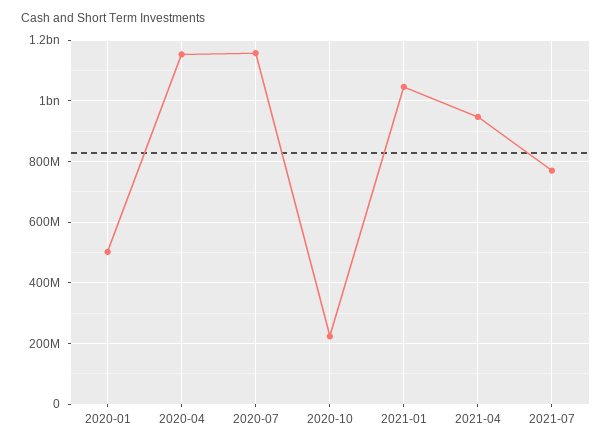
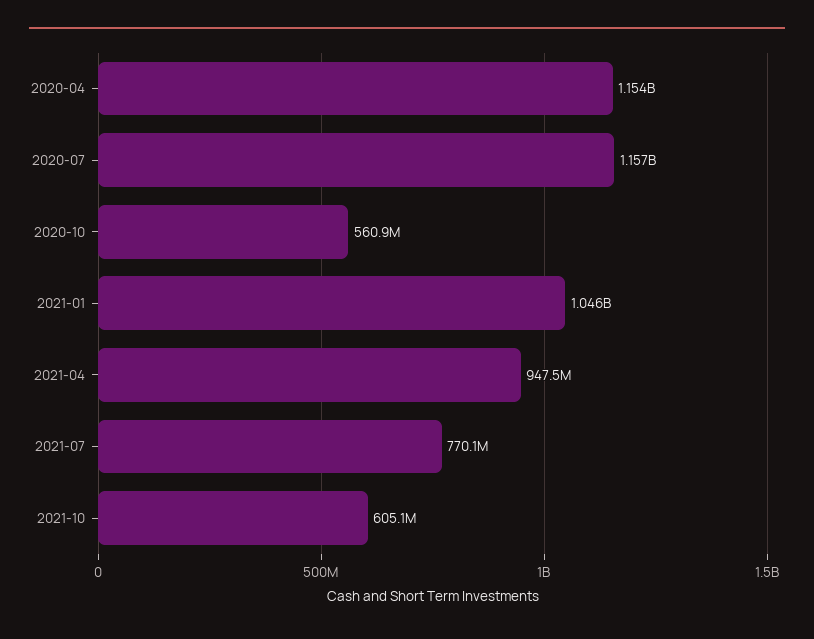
2020-01: 500000000 -> none
2020-10: 220000000 -> 560900000
2021-10: none -> 605100000

